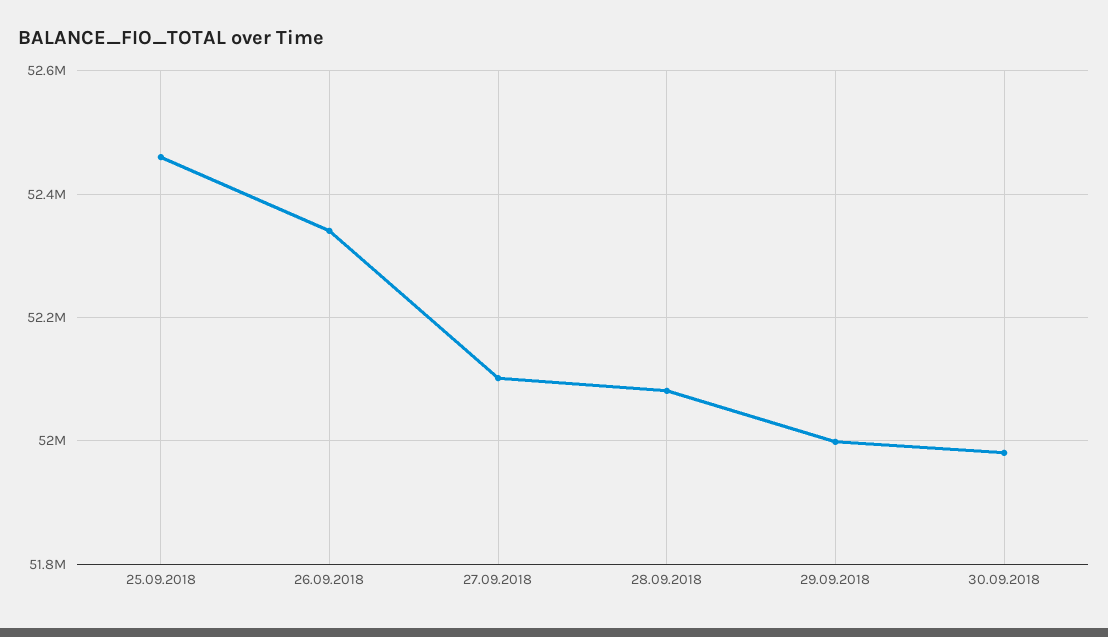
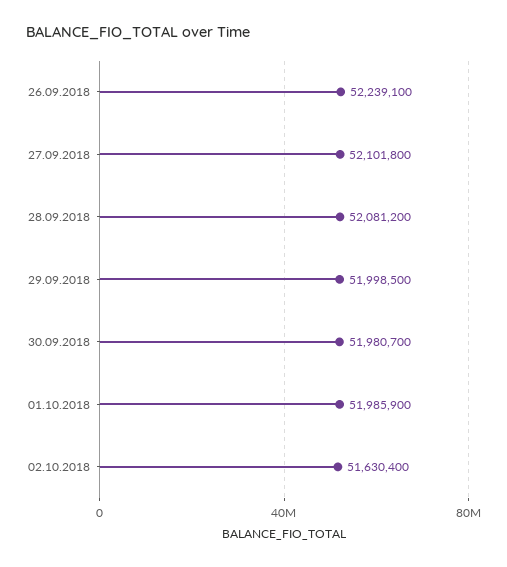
25.09.2018: 52460000 -> none
26.09.2018: 52340000 -> 52239100
01.10.2018: none -> 51985900
02.10.2018: none -> 51630400

